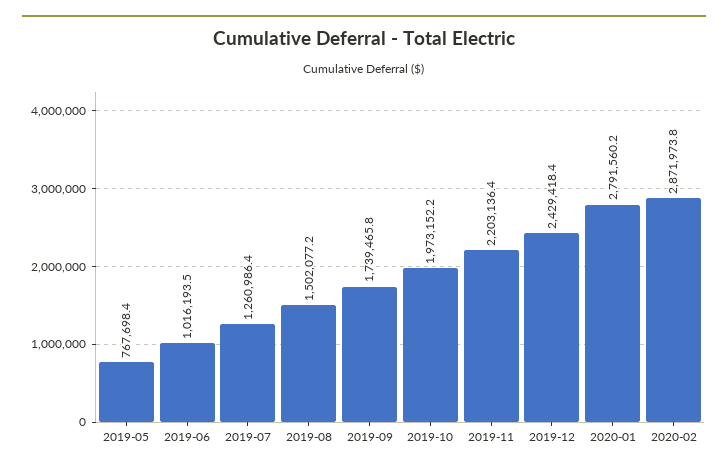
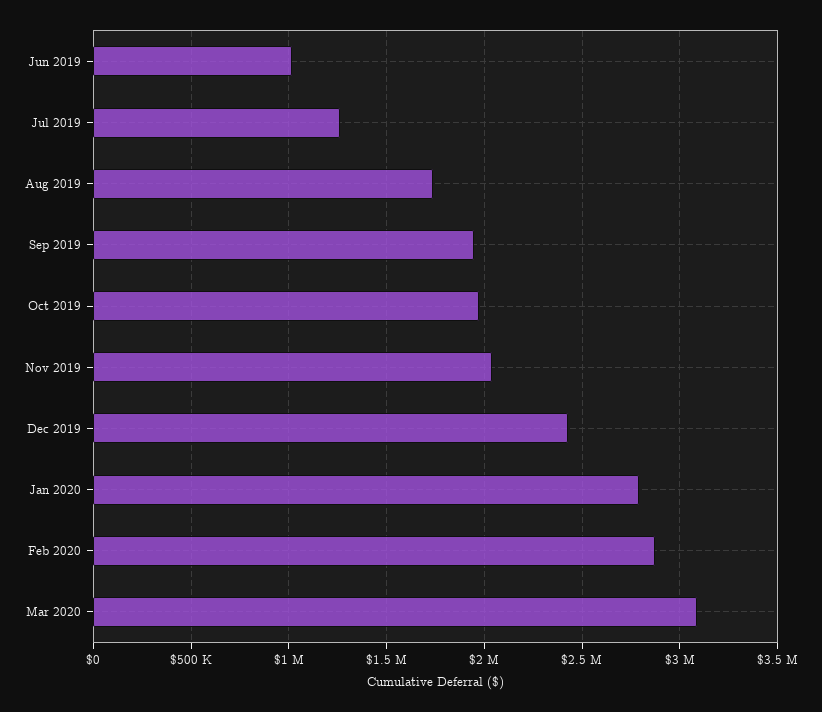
2019-05: 767698.4 -> none
2019-08: 1502077.2 -> 1750000
2019-09: 1739465.8 -> 1950000
2019-11: 2203136.4 -> 2050000
Mar 2020: none -> 3100000

